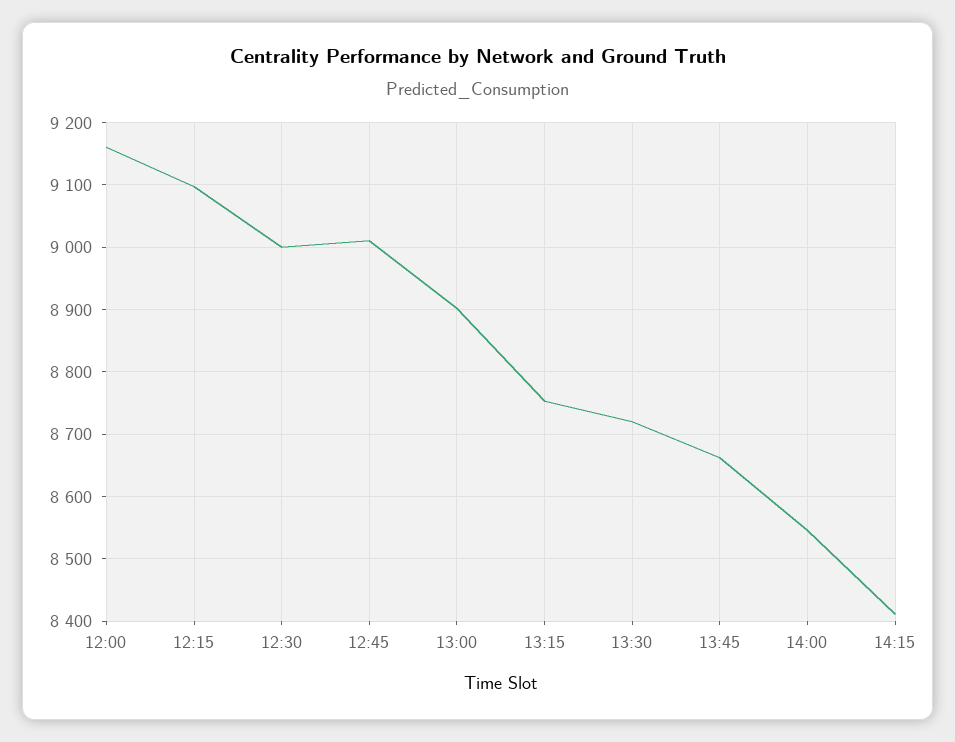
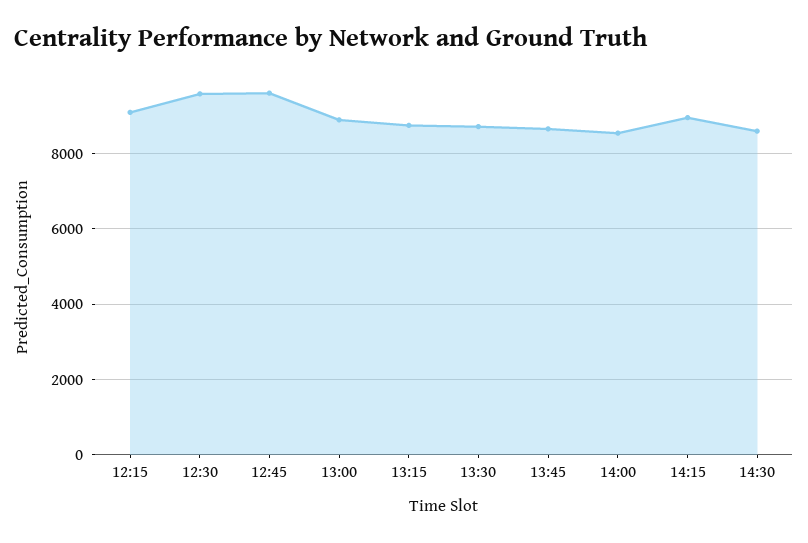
12:00: 9160 -> none
12:30: 9000 -> 9600
12:45: 9010 -> 9600
14:15: 8410 -> 9000
14:30: none -> 8600

